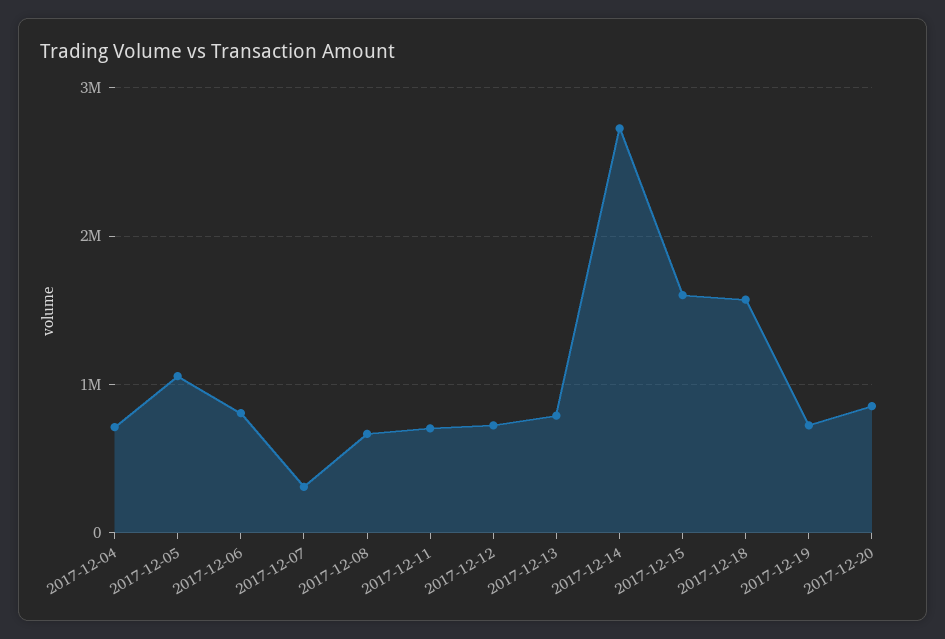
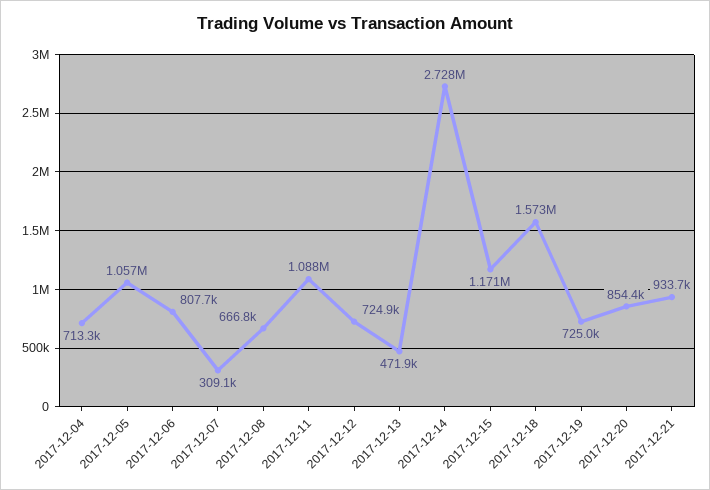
2017-12-11: 700000 -> 1088000
2017-12-13: 800000 -> 471900
2017-12-15: 1600000 -> 1171000
2017-12-21: none -> 933700

